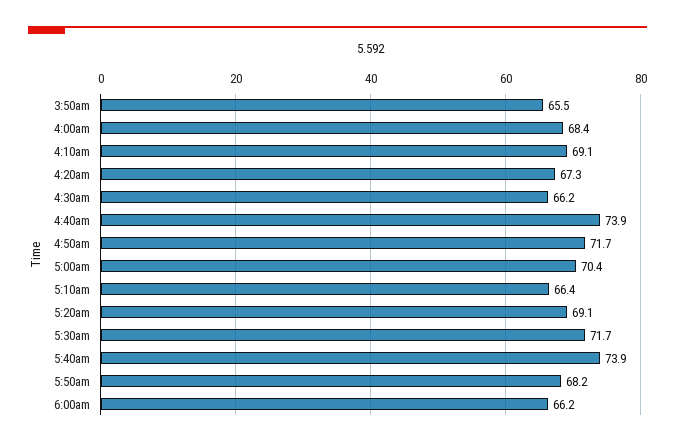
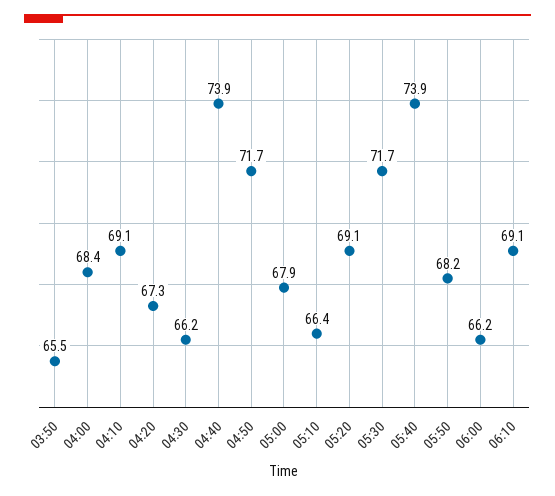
5:00am: 70.4 -> 67.9
06:10: none -> 69.1

